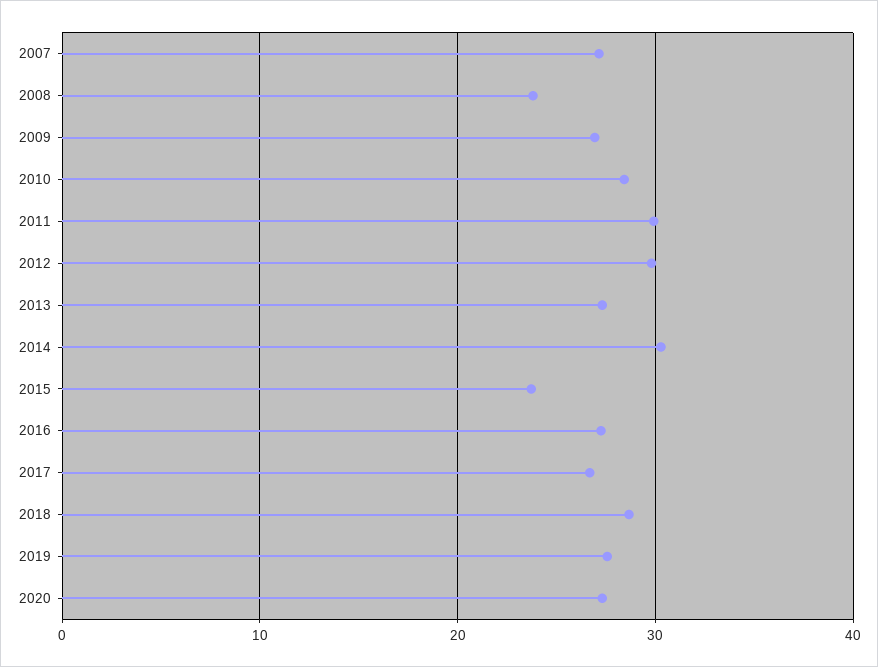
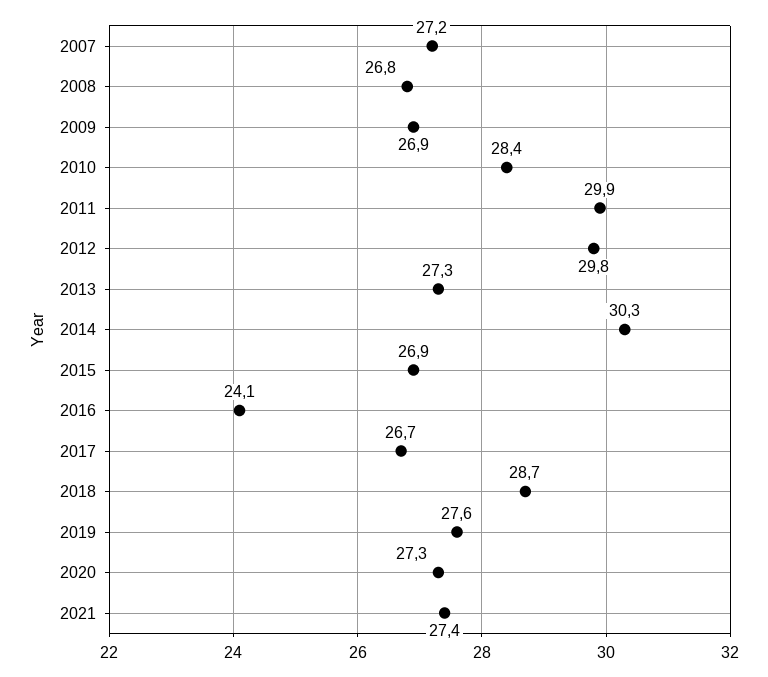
2008: 24 -> 26.8
2015: 24 -> 26.9
2016: 27 -> 24.1
2021: none -> 27.4

